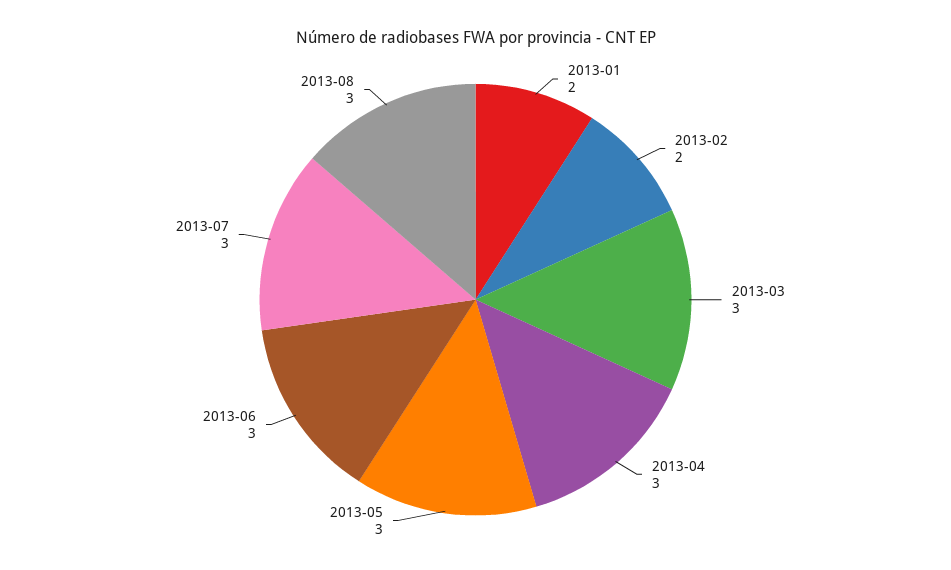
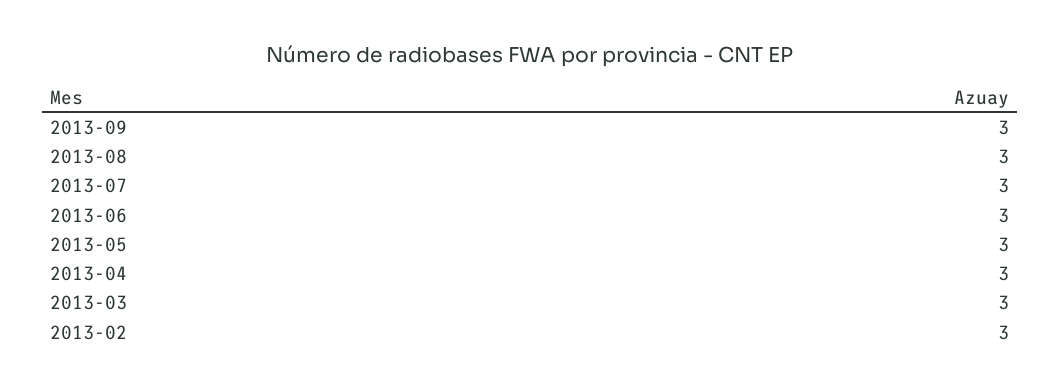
2013-01: 2 -> none
2013-02: 2 -> 3
2013-09: none -> 3

